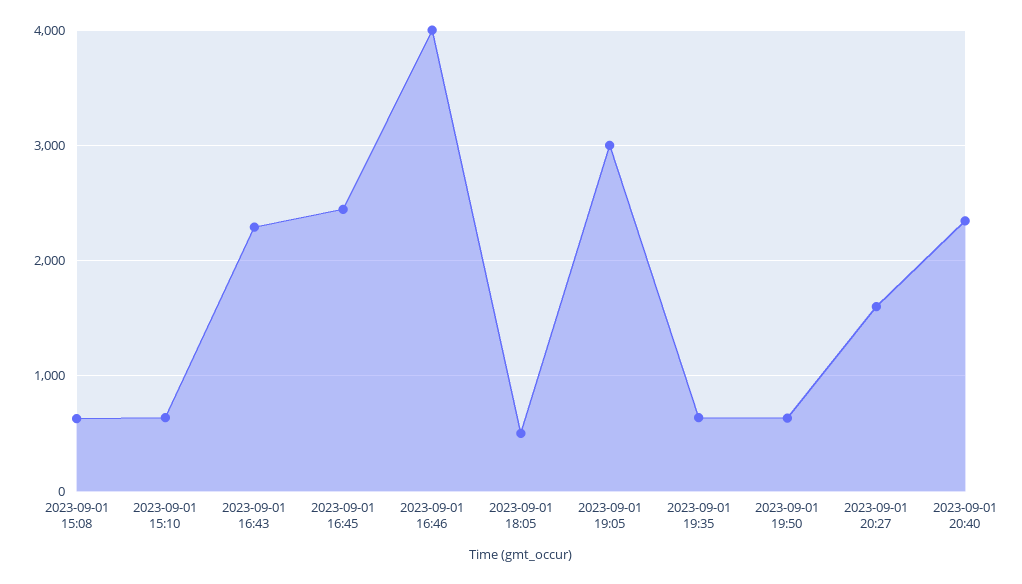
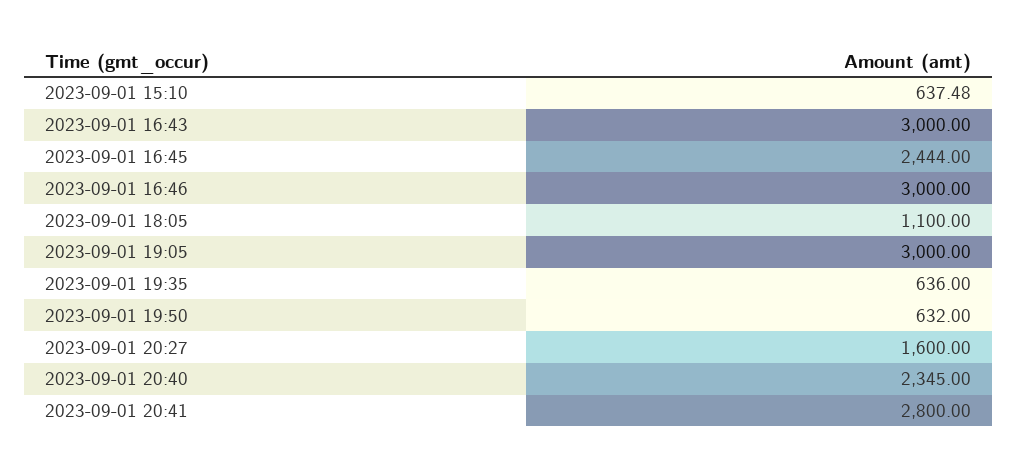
2023-09-01 15:08: 600 -> none
2023-09-01 16:43: 2300 -> 3000
2023-09-01 16:46: 4000 -> 3000
2023-09-01 18:05: 500 -> 1100
2023-09-01 20:41: none -> 2800

